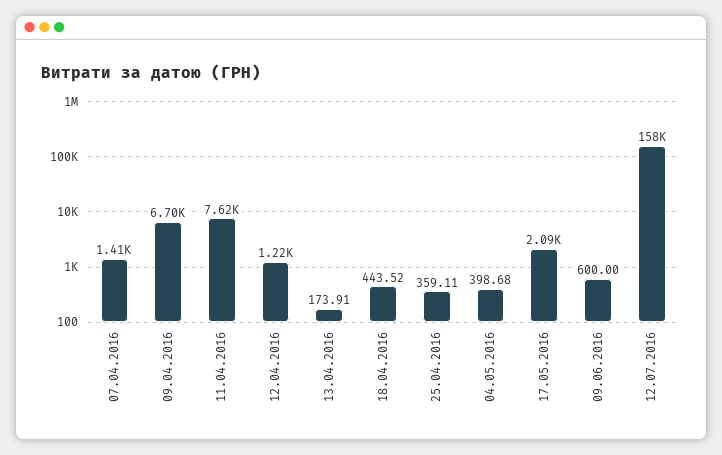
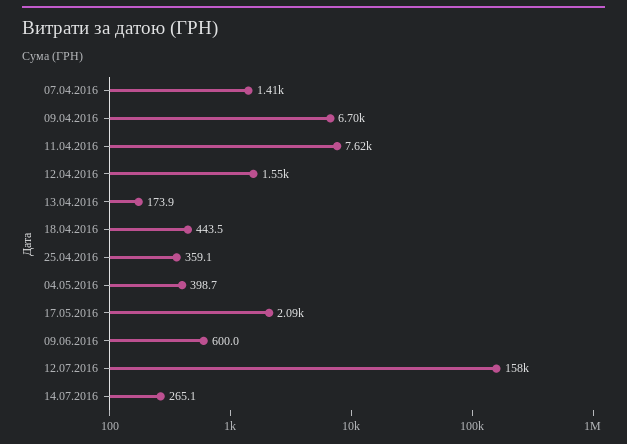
12.04.2016: 1220 -> 1550
14.07.2016: none -> 265.1

